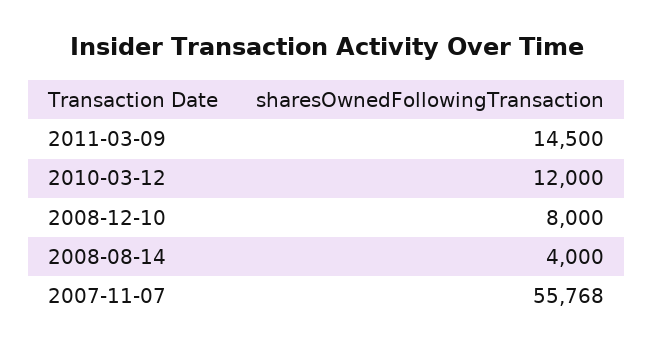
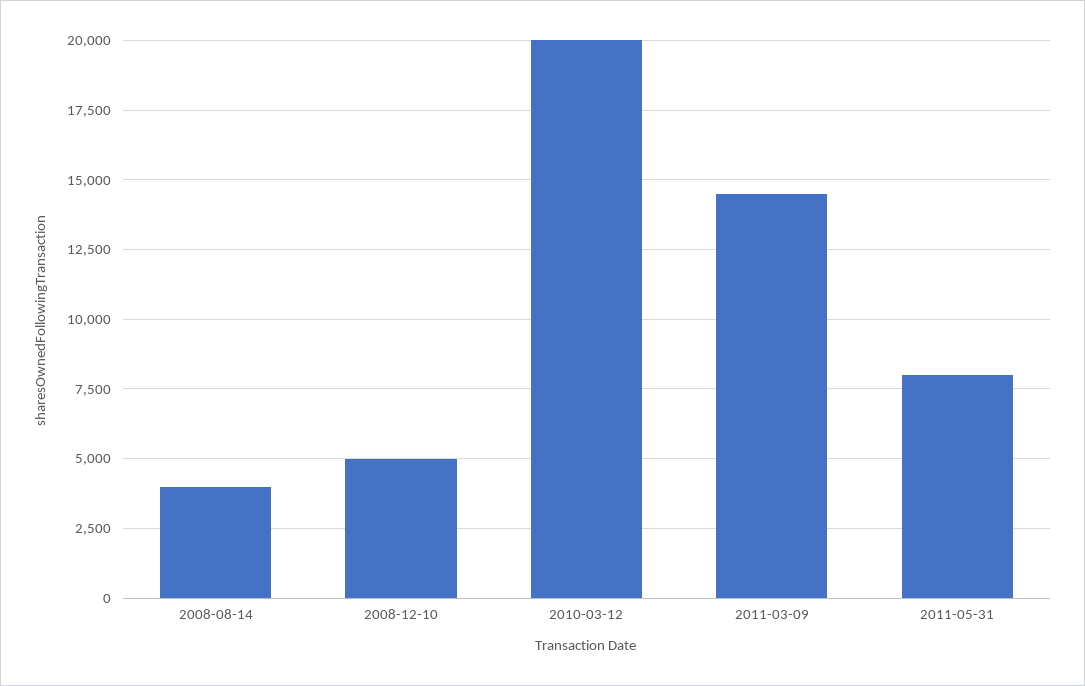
2010-03-12: 12000 -> 20000
2008-12-10: 8000 -> 5000
2007-11-07: 55768 -> none
2011-05-31: none -> 8000

